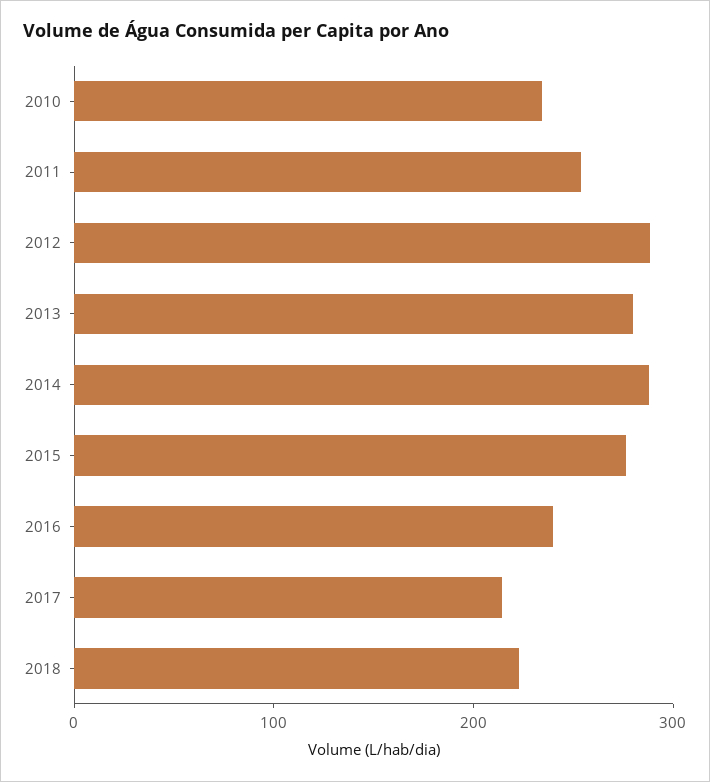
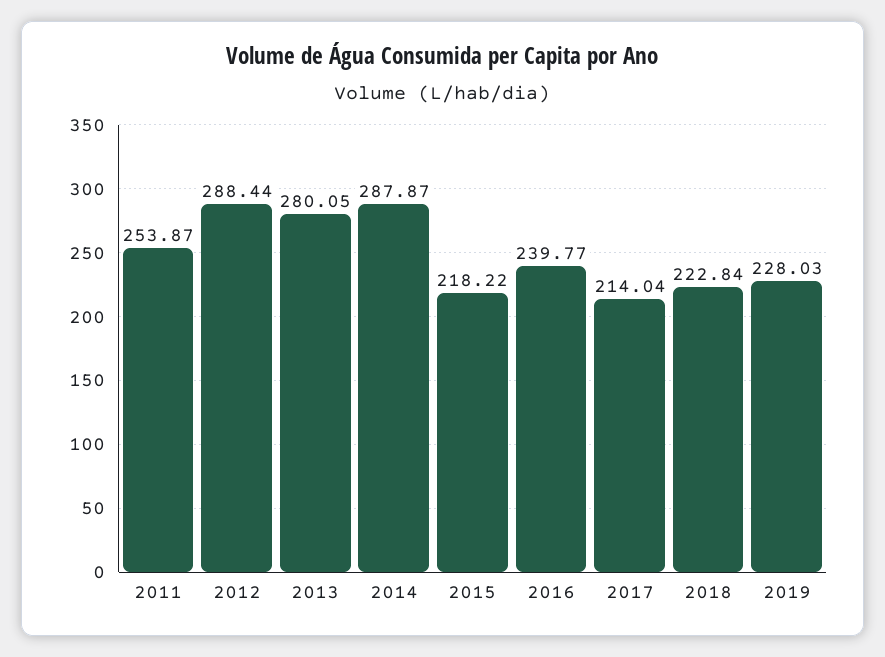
2010: 240 -> none
2015: 280 -> 218.22
2019: none -> 228.03

